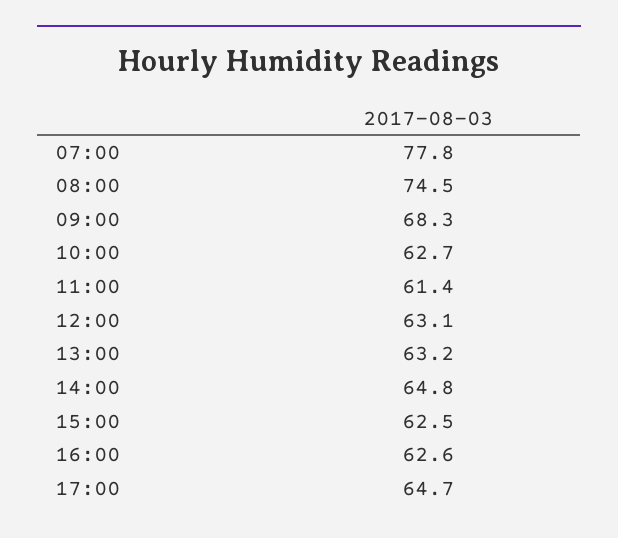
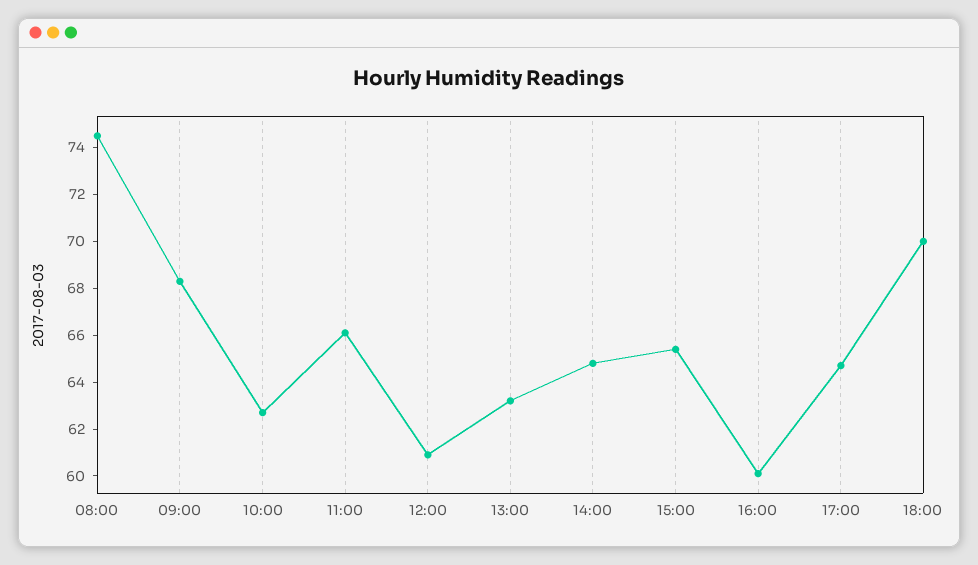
07:00: 77.8 -> none
11:00: 61.4 -> 66
12:00: 63.1 -> 61
15:00: 62.5 -> 65.5
16:00: 62.6 -> 60
18:00: none -> 70

